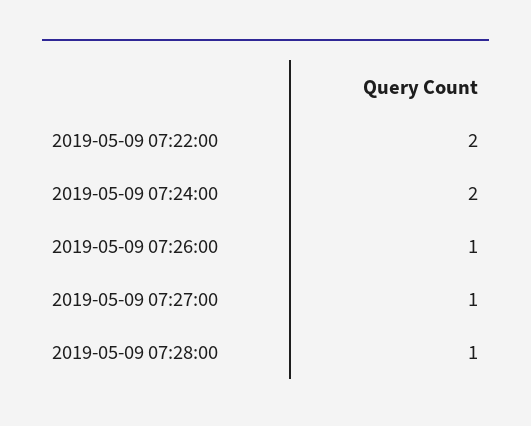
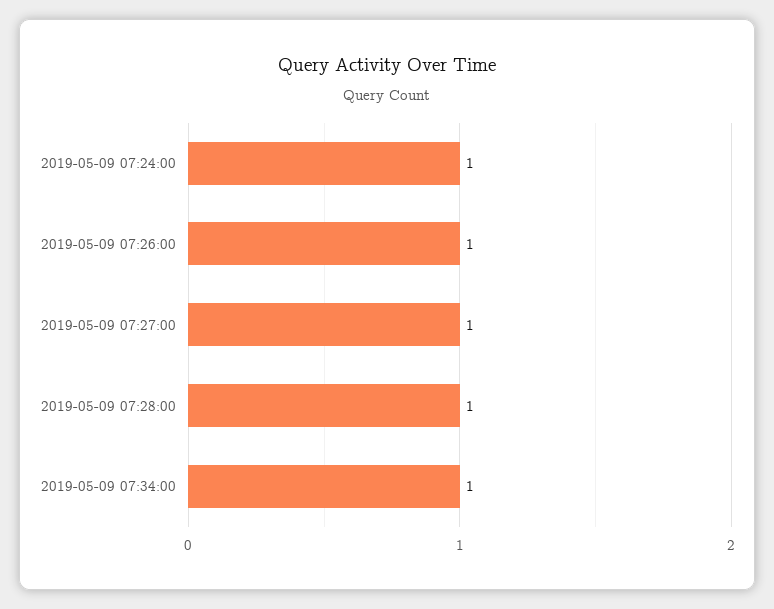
2019-05-09 07:22:00: 2 -> none
2019-05-09 07:24:00: 2 -> 1
2019-05-09 07:34:00: none -> 1

